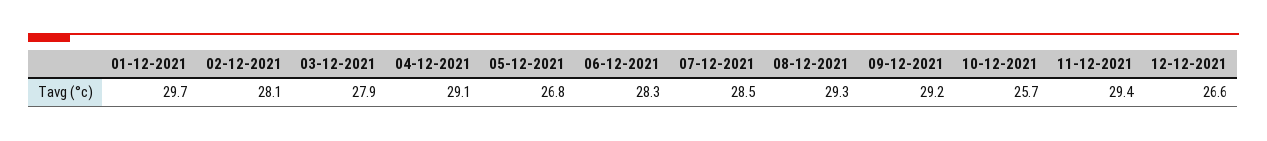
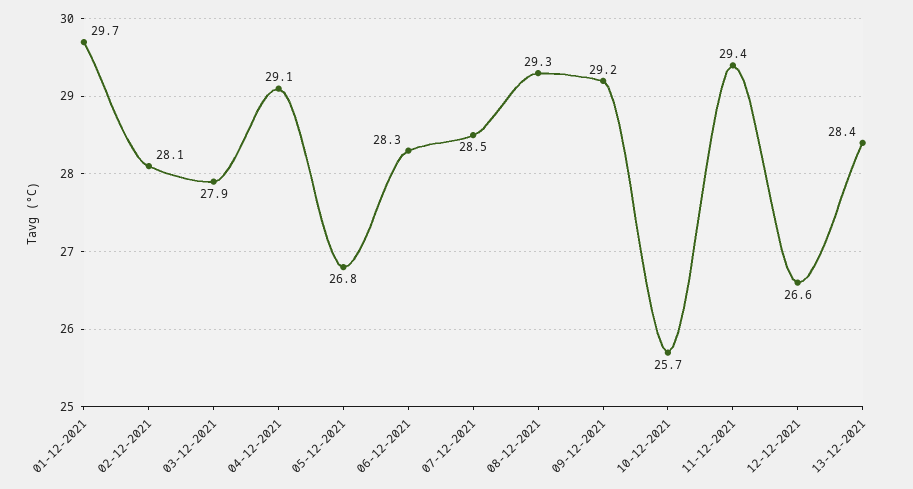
13-12-2021: none -> 28.4

